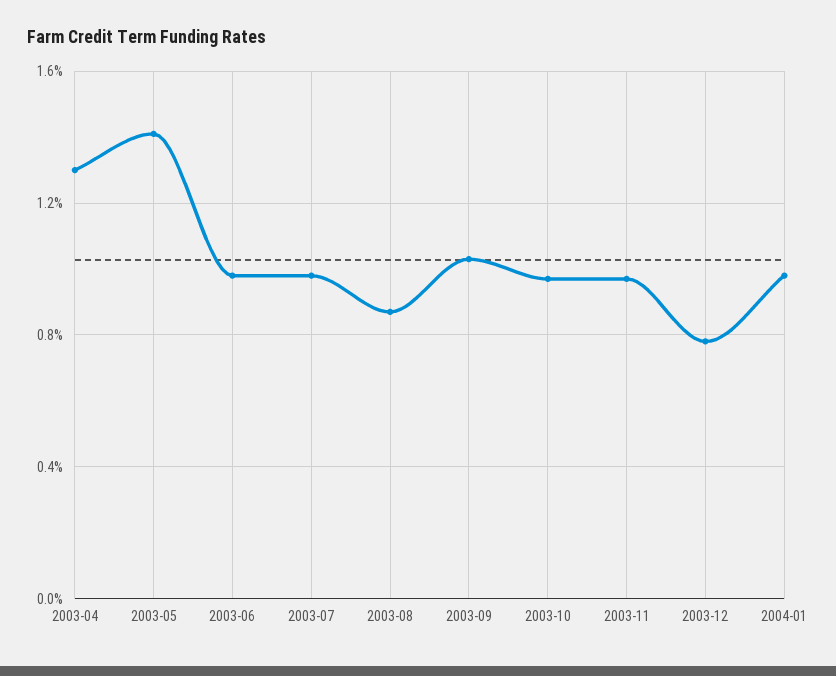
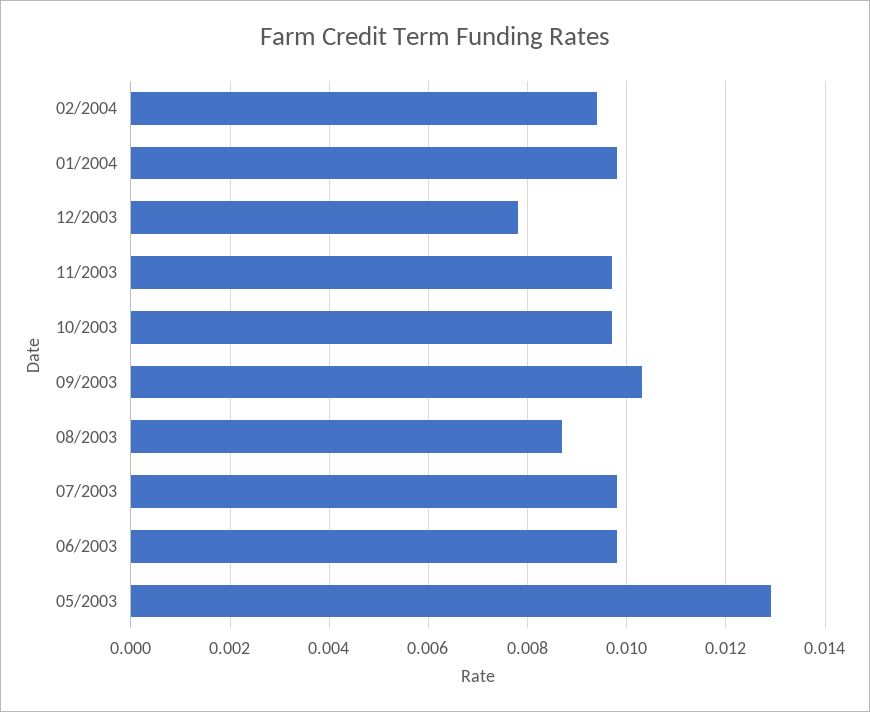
2003-04: 0.013 -> none
2003-05: 0.014 -> 0.013
02/2004: none -> 0.0095

